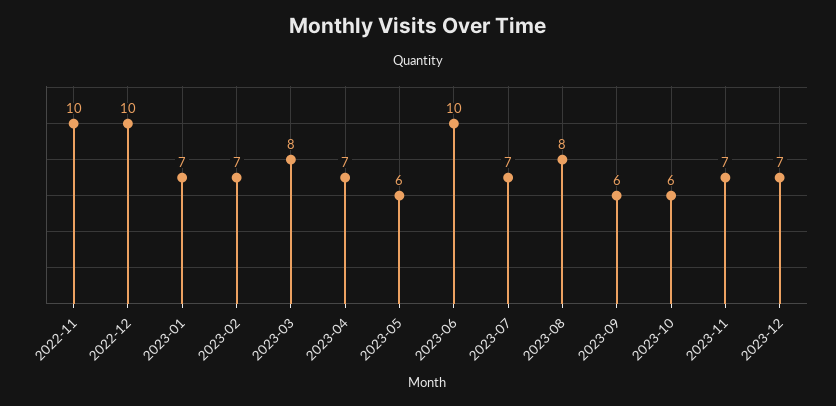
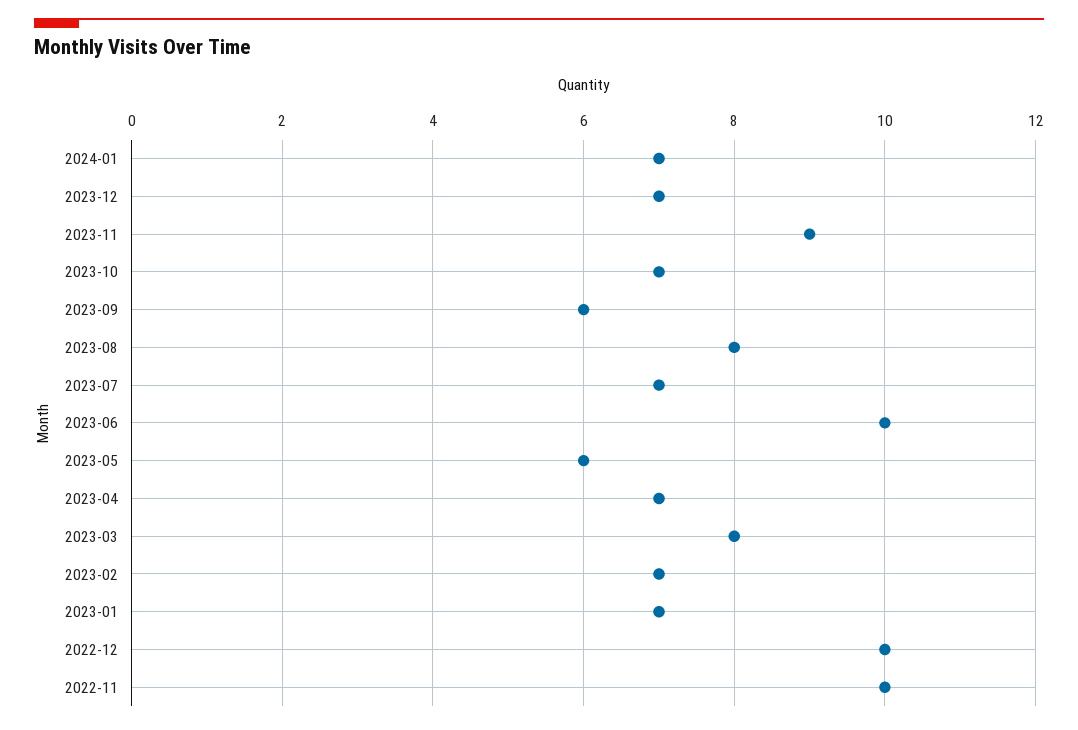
2023-10: 6 -> 7
2023-11: 7 -> 9
2024-01: none -> 7

